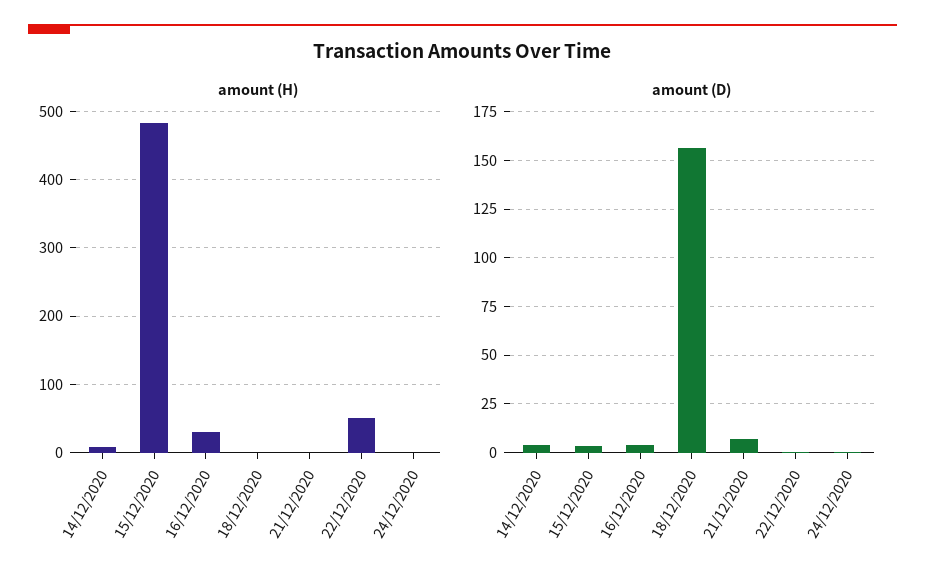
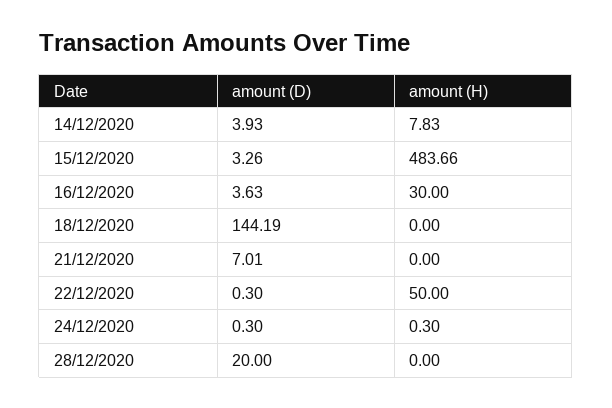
amount (D), 18/12/2020: 155 -> 144.19
amount (D), 28/12/2020: none -> 20
amount (H), 28/12/2020: none -> 0

